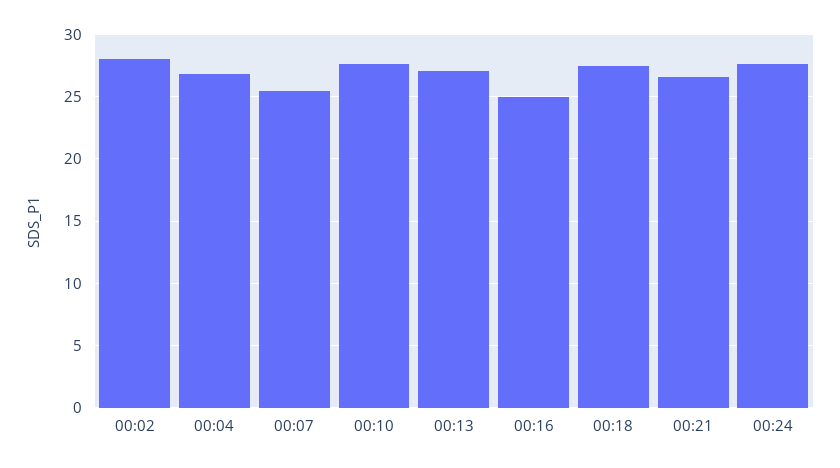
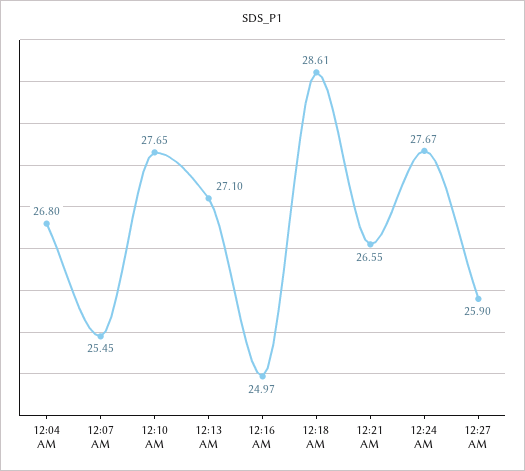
00:02: 28 -> none
00:18: 27.5 -> 28.61
12:27 AM: none -> 25.9

